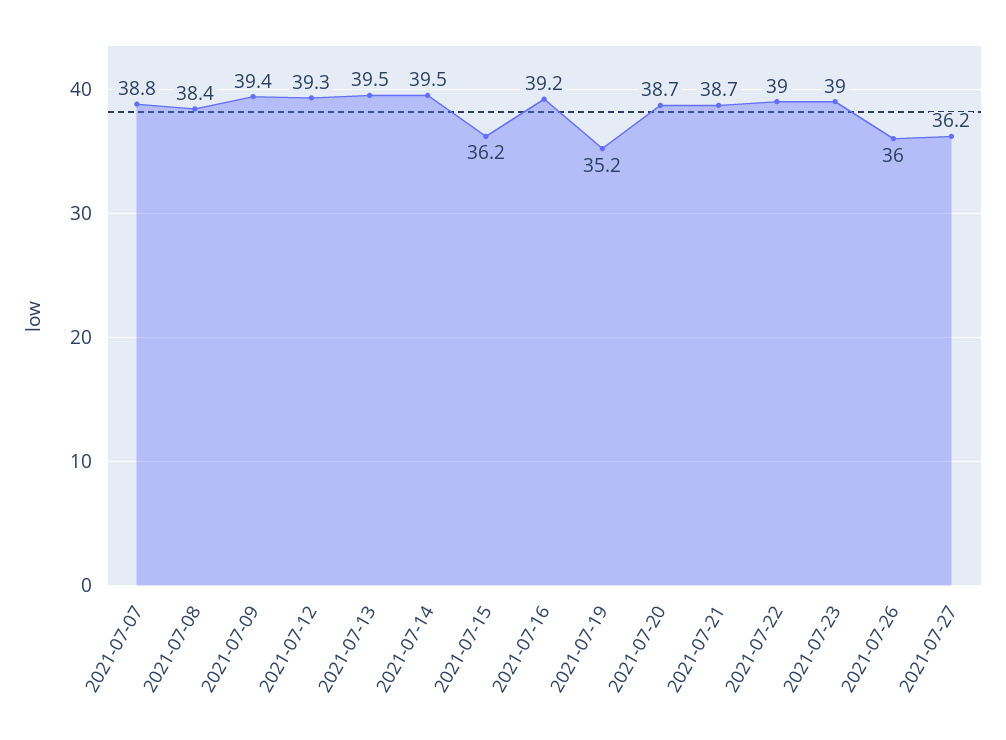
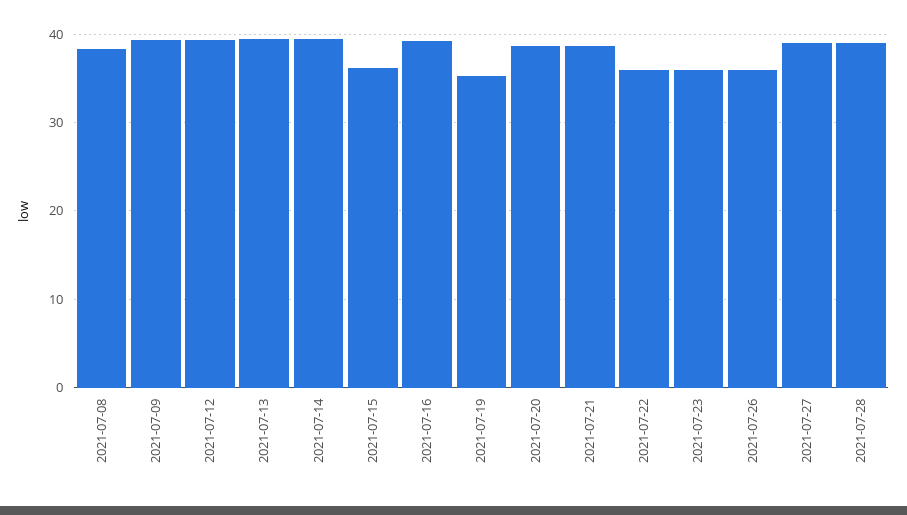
2021-07-07: 38.8 -> none
2021-07-22: 39 -> 36
2021-07-23: 39 -> 36
2021-07-27: 36.2 -> 39
2021-07-28: none -> 39

